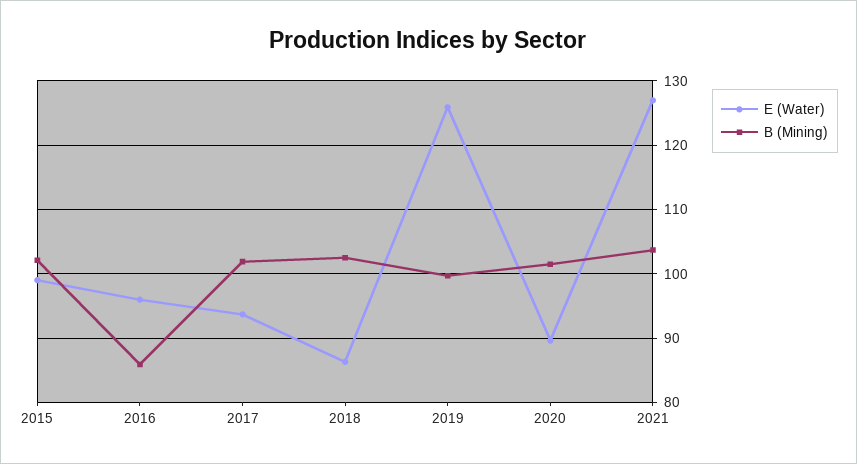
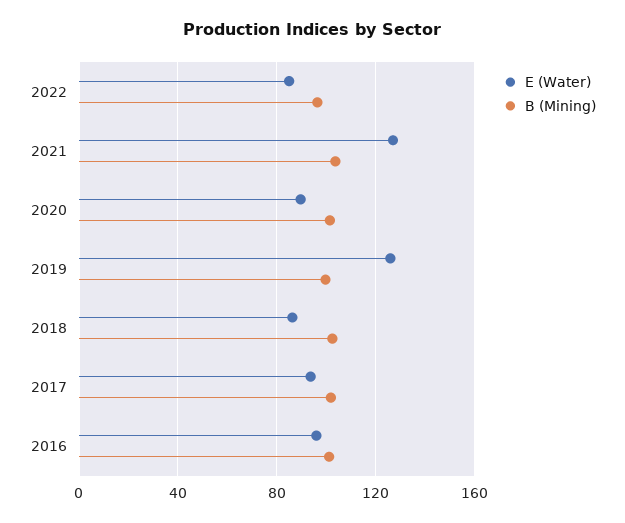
E (Water), 2015: 99 -> none
B (Mining), 2015: 102 -> none
B (Mining), 2016: 86 -> 100
E (Water), 2022: none -> 85
B (Mining), 2022: none -> 95

